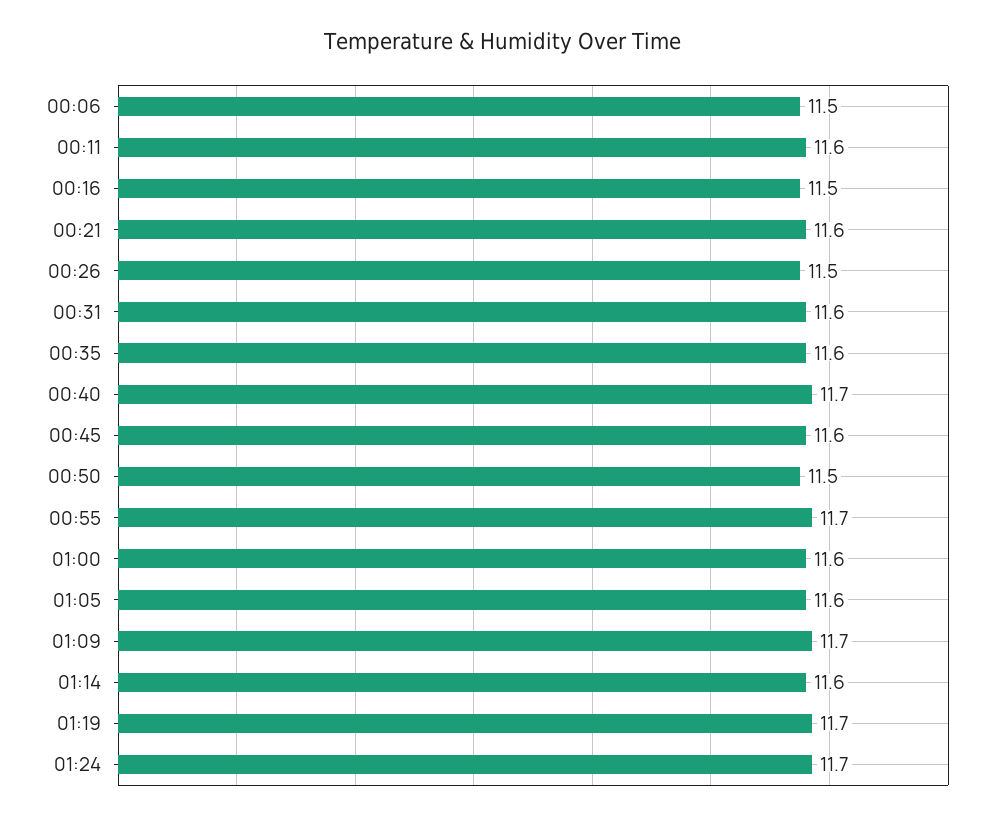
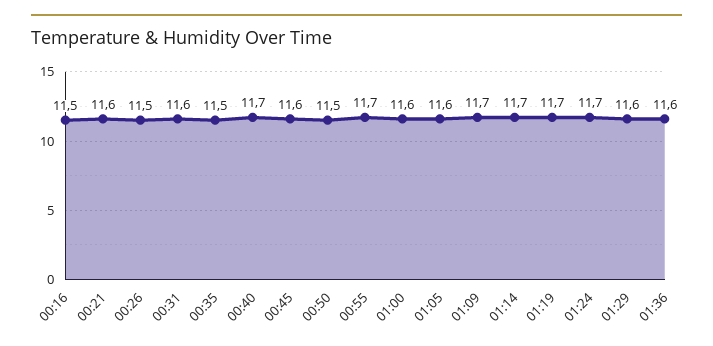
00:06: 11.5 -> none
00:11: 11.6 -> none
00:35: 11.6 -> 11.5
01:14: 11.6 -> 11.7
01:29: none -> 11.6
01:36: none -> 11.6

